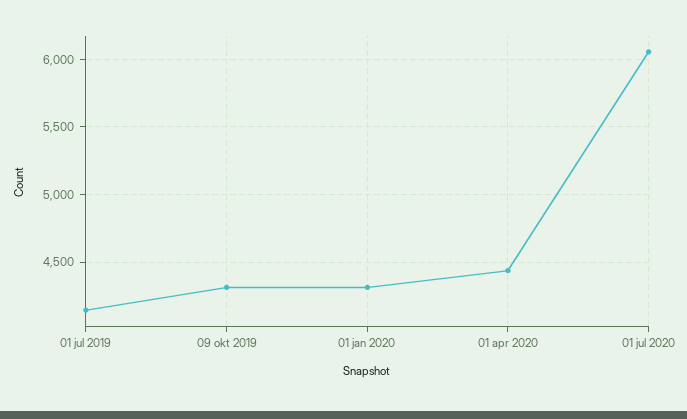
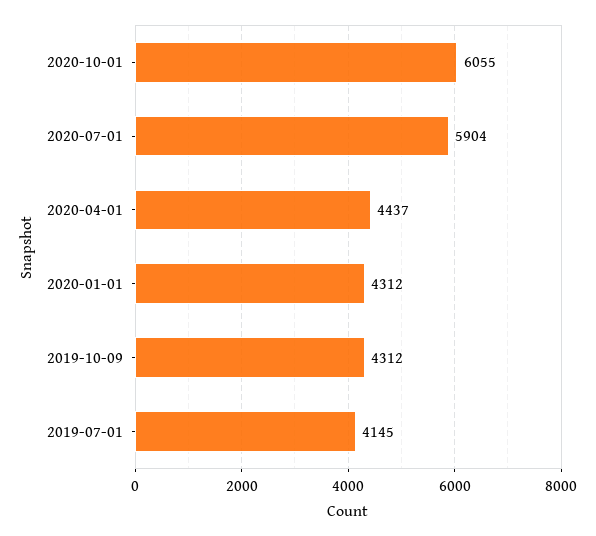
01 jul 2020: 6050 -> 5904
2020-10-01: none -> 6055

